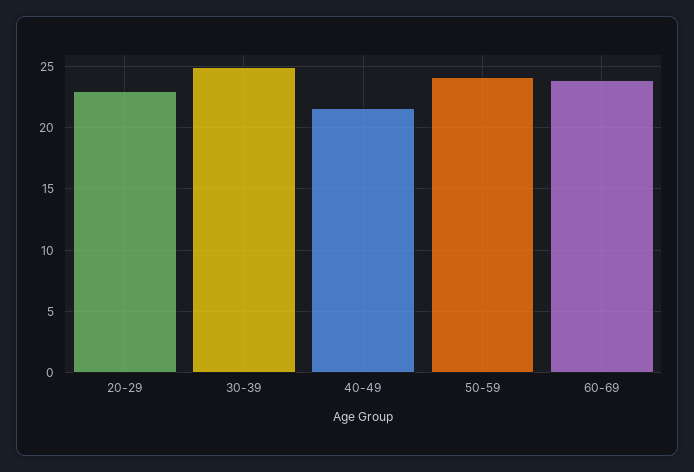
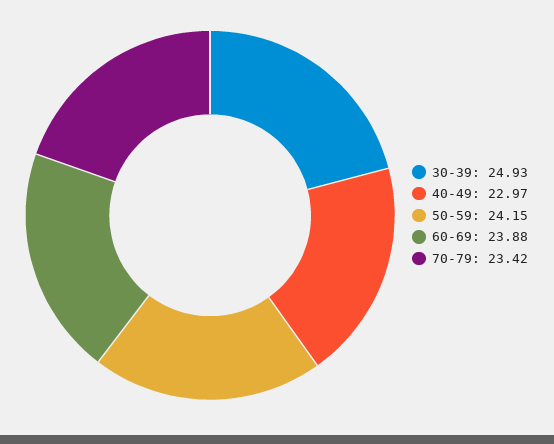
20-29: 23 -> none
40-49: 21.5 -> 22.97
70-79: none -> 23.42

